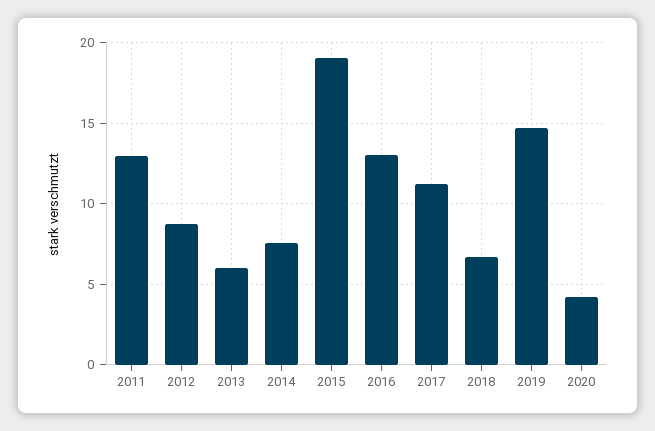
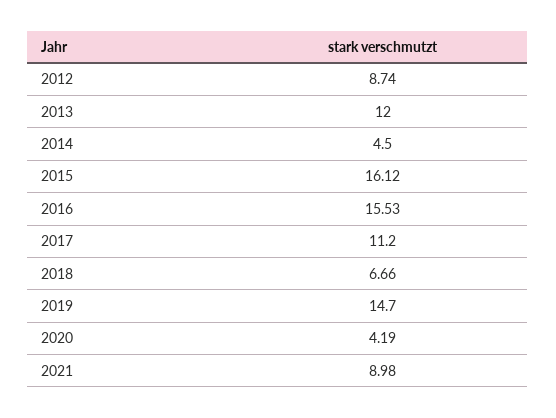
2011: 13 -> none
2013: 6 -> 12
2014: 7.5 -> 4.5
2015: 19 -> 16.12
2016: 13 -> 15.53
2021: none -> 8.98

